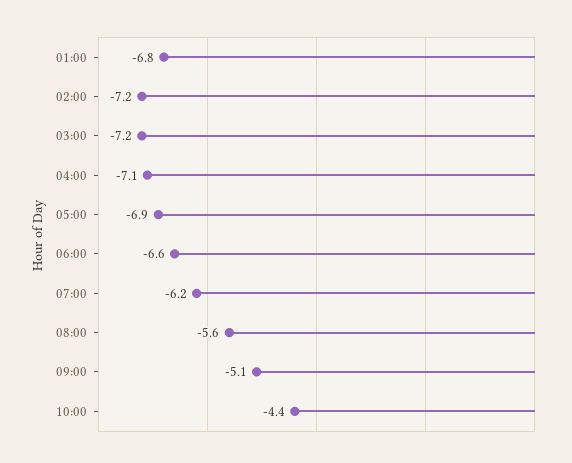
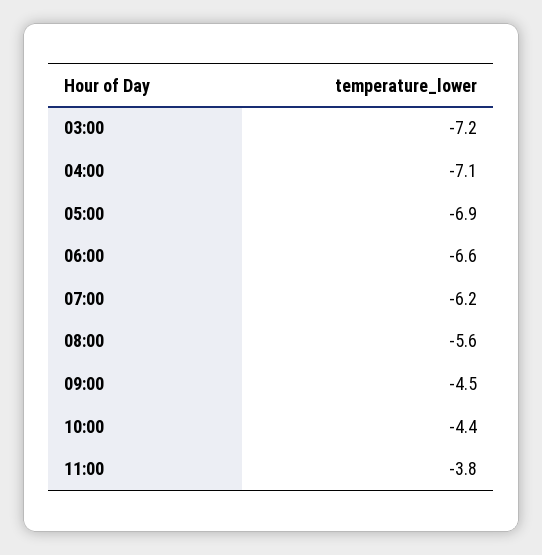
01:00: -6.8 -> none
02:00: -7.2 -> none
09:00: -5.1 -> -4.5
11:00: none -> -3.8

